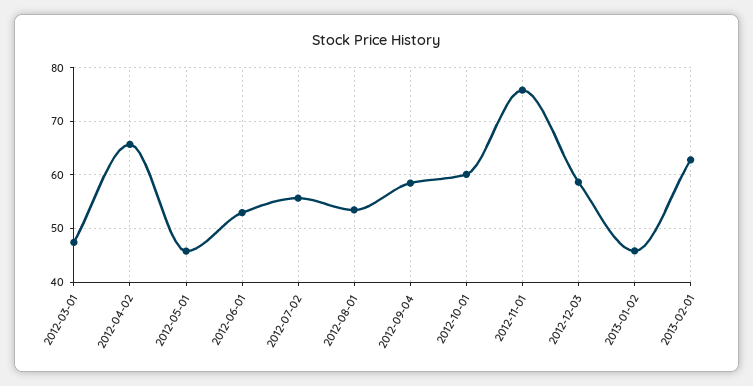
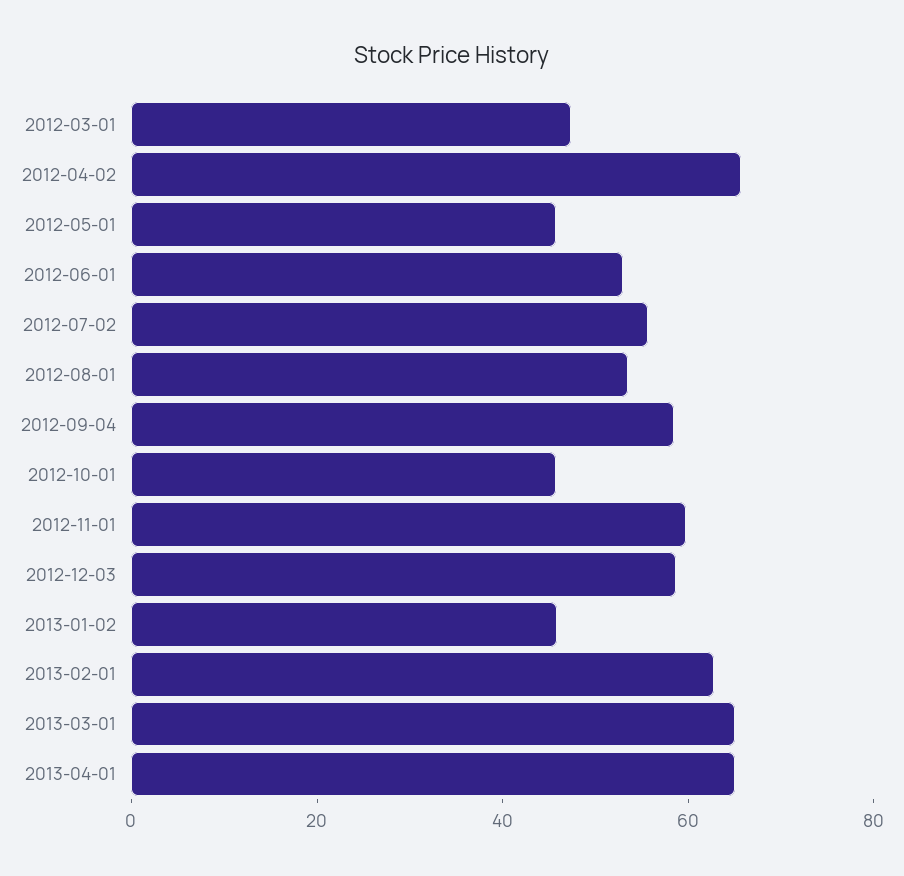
2012-10-01: 60 -> 45
2012-11-01: 76 -> 60
2013-03-01: none -> 65
2013-04-01: none -> 65

